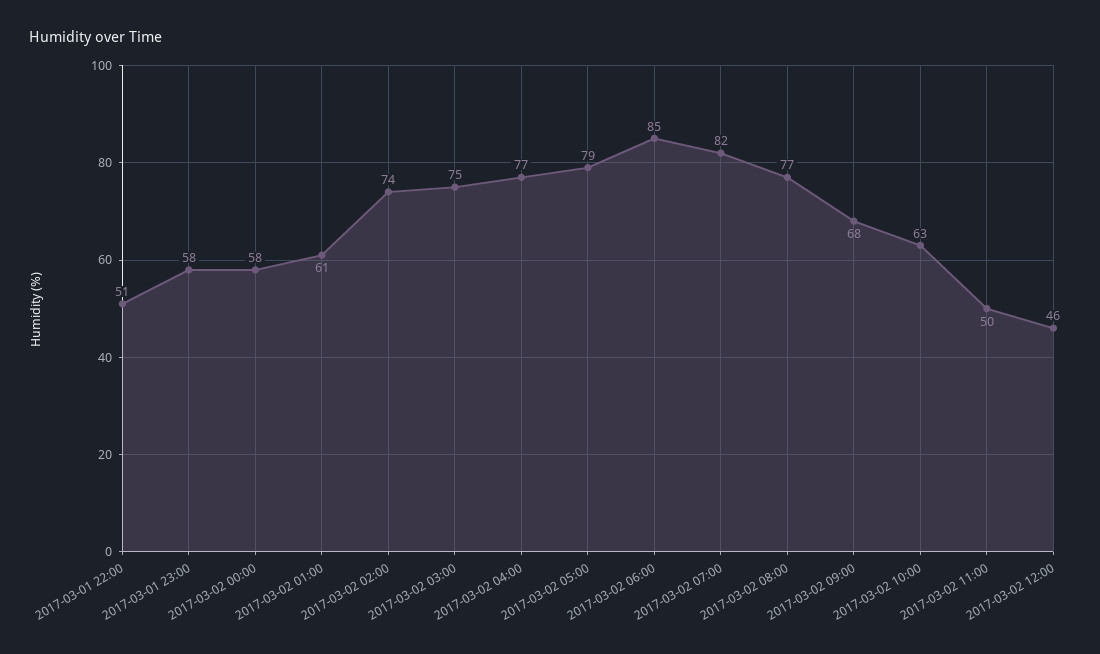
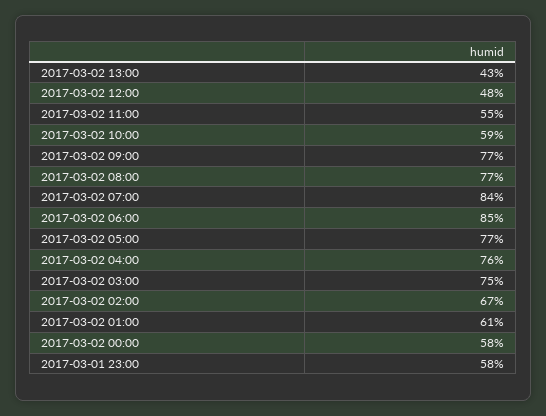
2017-03-01 22:00: 51 -> none
2017-03-02 02:00: 74 -> 67
2017-03-02 04:00: 77 -> 76
2017-03-02 05:00: 79 -> 77
2017-03-02 07:00: 82 -> 84
2017-03-02 09:00: 68 -> 77
2017-03-02 10:00: 63 -> 59
2017-03-02 11:00: 50 -> 55
2017-03-02 12:00: 46 -> 48
2017-03-02 13:00: none -> 43

